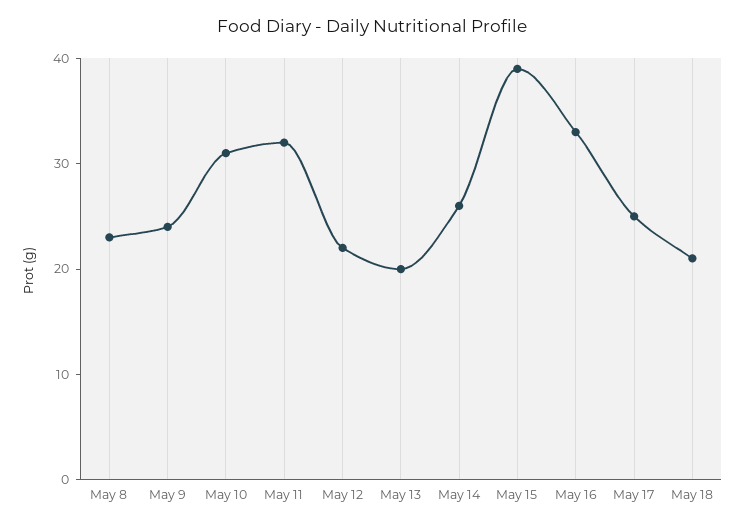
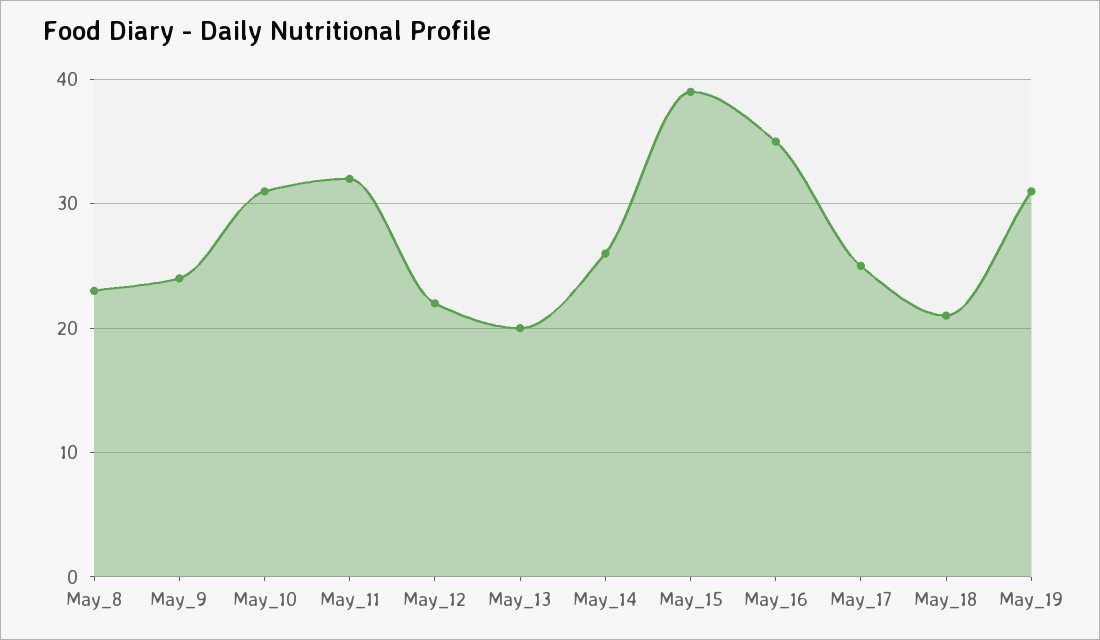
May 16: 33 -> 35
May_19: none -> 31

